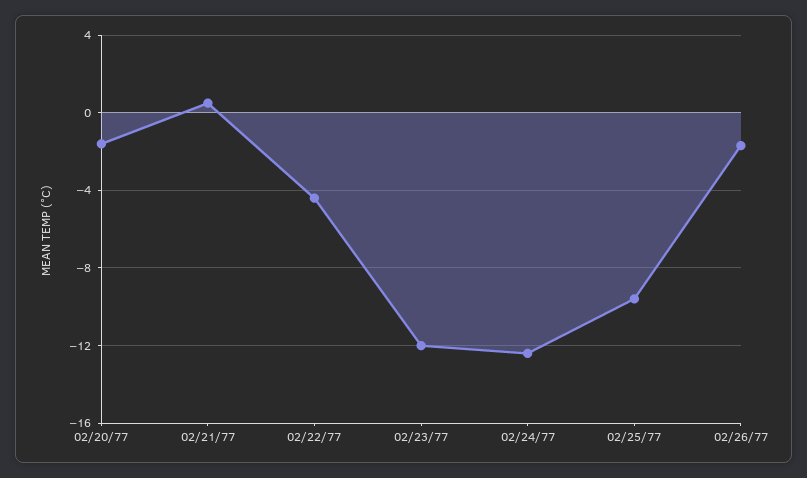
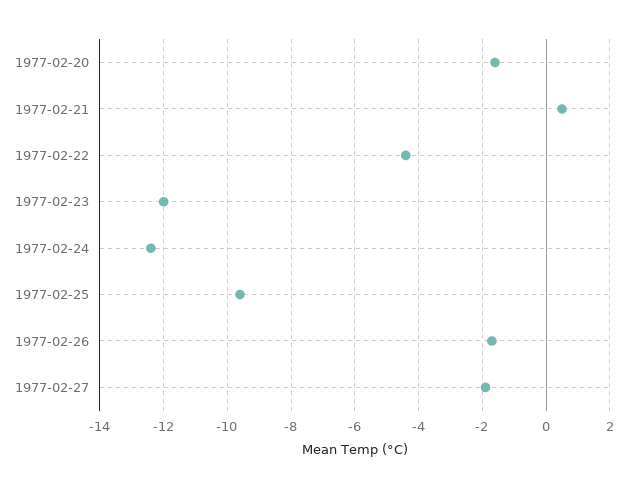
1977-02-27: none -> -2

